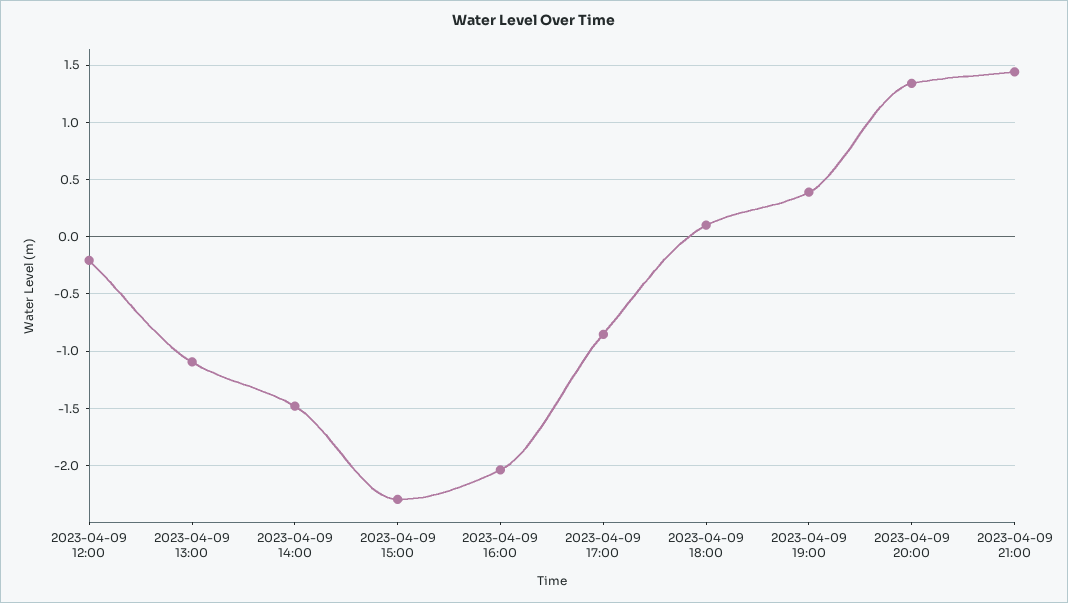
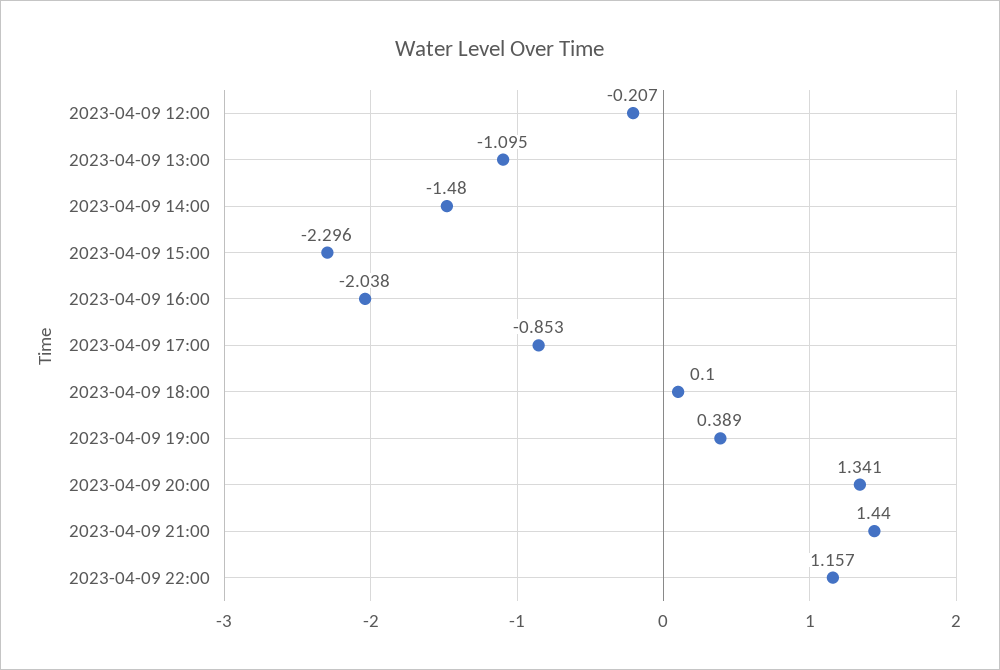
2023-04-09 22:00: none -> 1.157

